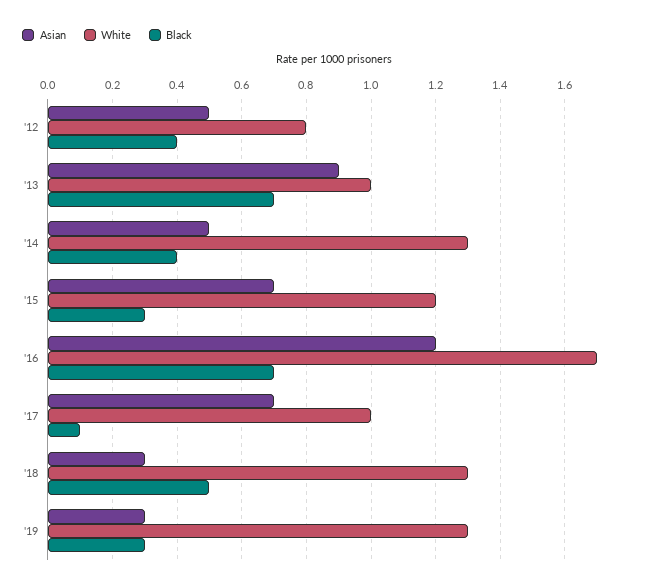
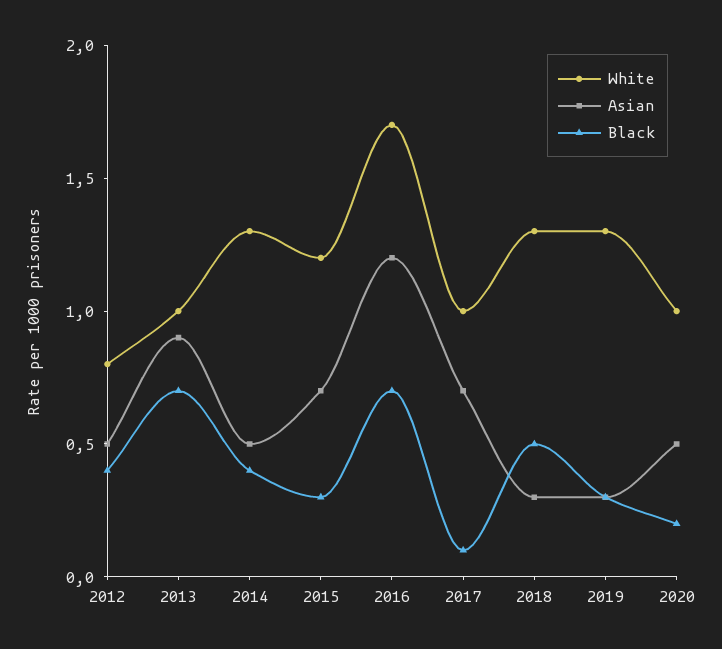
White, 2020: none -> 1
Asian, 2020: none -> 0.5
Black, 2020: none -> 0.2

